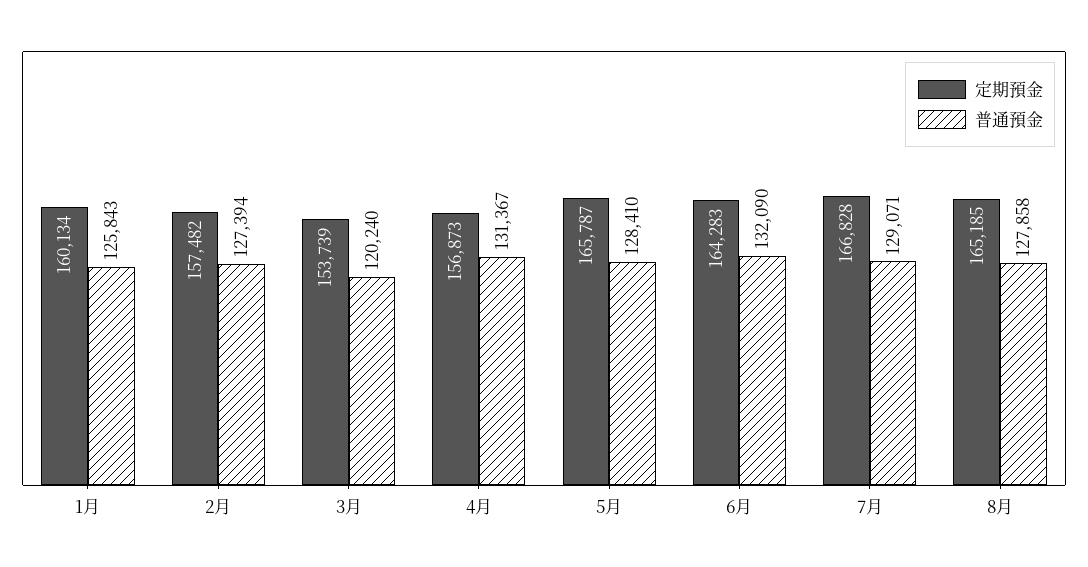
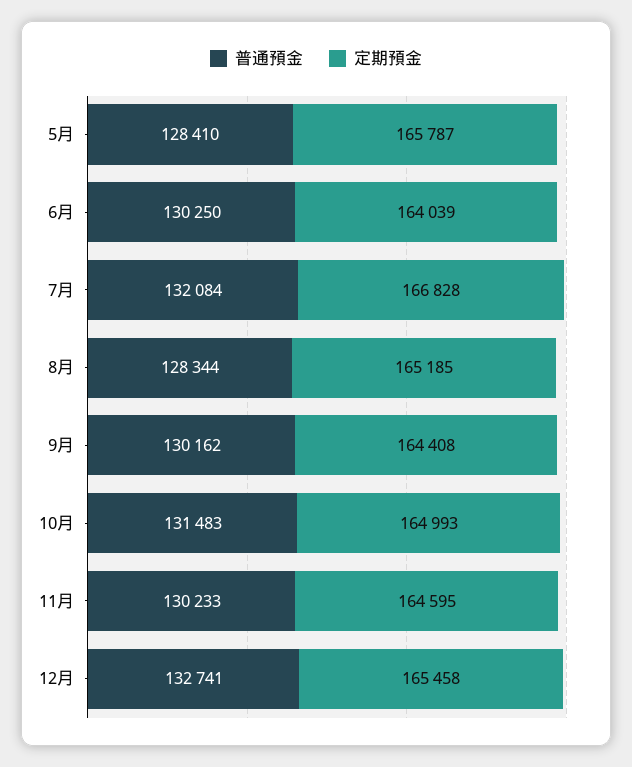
定期預金, 1月: 160134 -> none
普通預金, 1月: 125843 -> none
定期預金, 2月: 157482 -> none
普通預金, 2月: 127394 -> none
定期預金, 3月: 153739 -> none
普通預金, 3月: 120240 -> none
定期預金, 4月: 156873 -> none
普通預金, 4月: 131367 -> none
定期預金, 6月: 164283 -> 164039
普通預金, 6月: 132090 -> 130250
普通預金, 7月: 129071 -> 132084
普通預金, 8月: 127858 -> 128344
普通預金, 9月: none -> 130162
定期預金, 9月: none -> 164408
普通預金, 10月: none -> 131483
定期預金, 10月: none -> 164993
普通預金, 11月: none -> 130233
定期預金, 11月: none -> 164595
普通預金, 12月: none -> 132741
定期預金, 12月: none -> 165458

